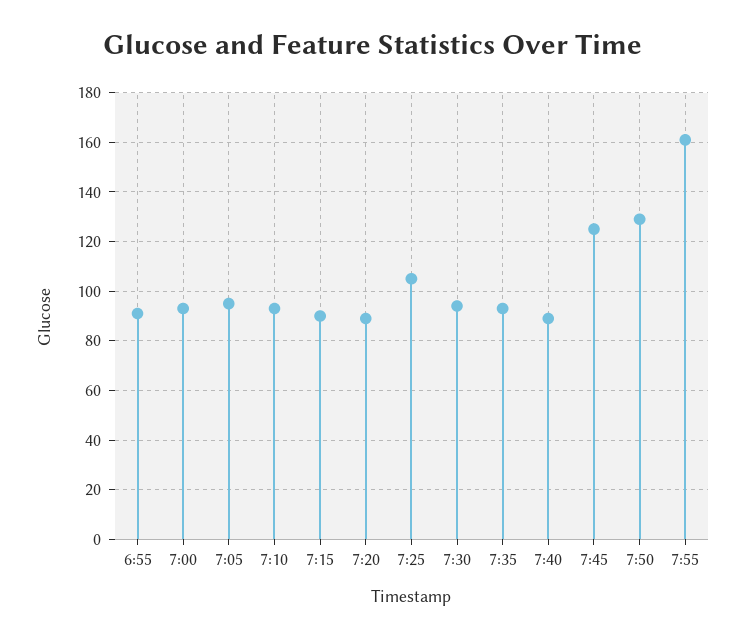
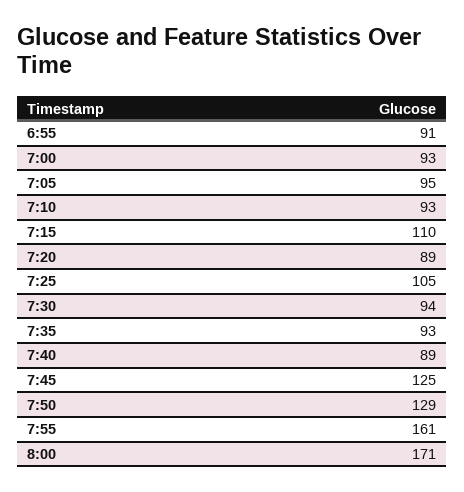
7:15: 90 -> 110
8:00: none -> 171

